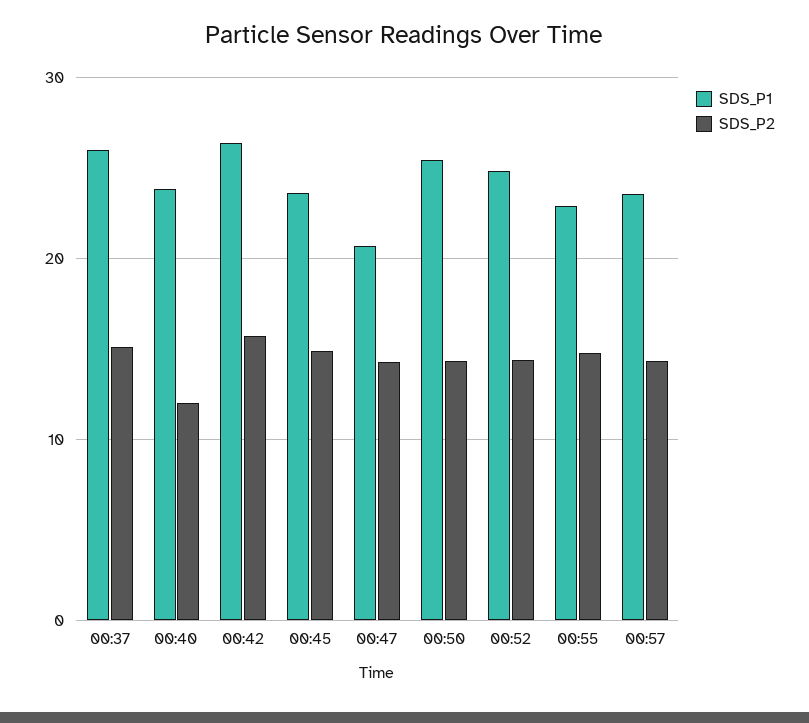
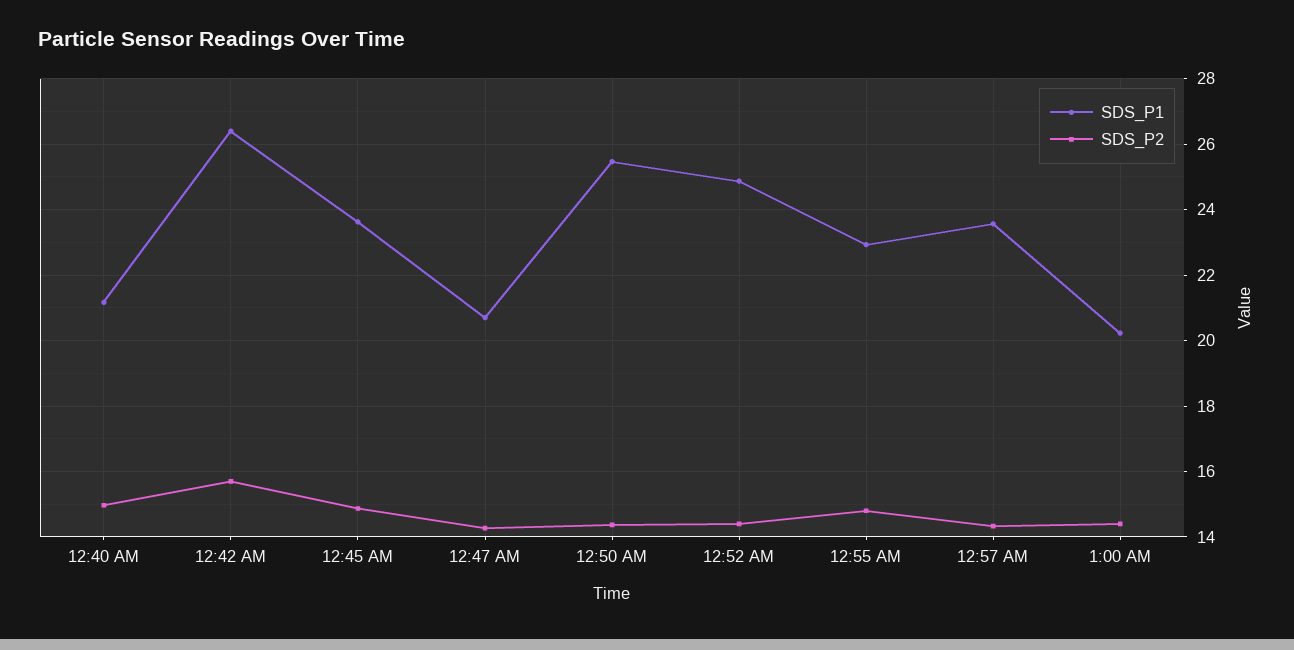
SDS_P1, 00:37: 26 -> none
SDS_P2, 00:37: 15 -> none
SDS_P1, 00:40: 24 -> 21.2
SDS_P2, 00:40: 12 -> 15
SDS_P1, 1:00 AM: none -> 20.2
SDS_P2, 1:00 AM: none -> 14.4

